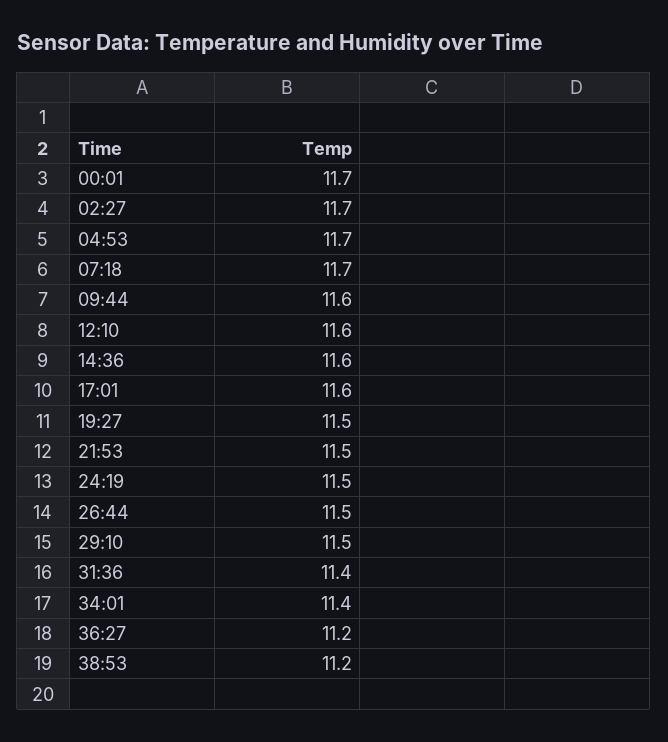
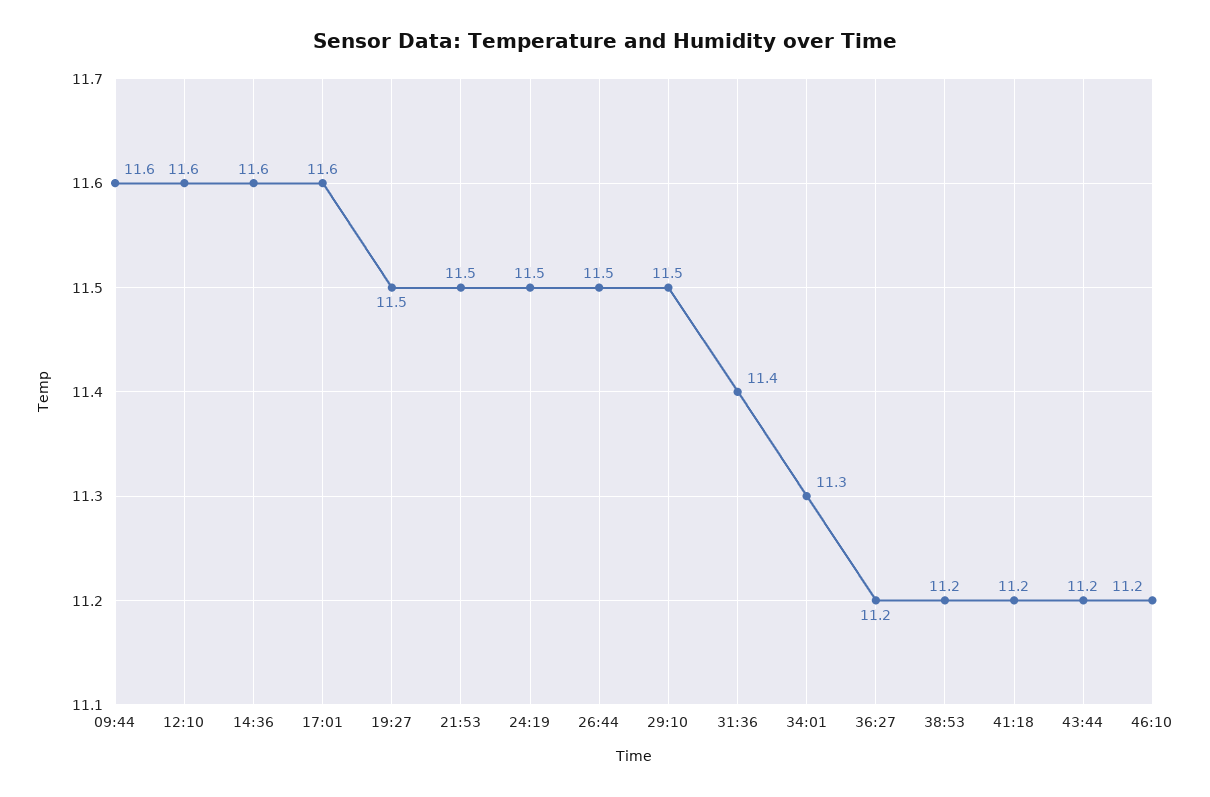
00:01: 11.7 -> none
02:27: 11.7 -> none
04:53: 11.7 -> none
07:18: 11.7 -> none
34:01: 11.4 -> 11.3
41:18: none -> 11.2
43:44: none -> 11.2
46:10: none -> 11.2

